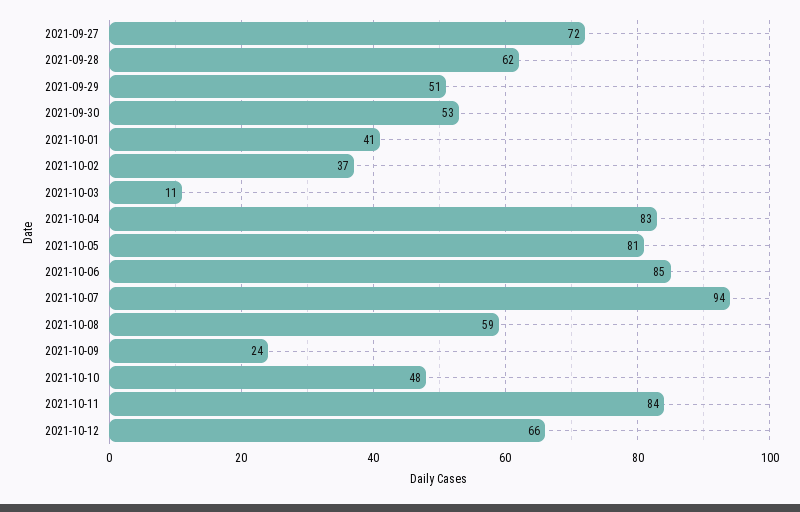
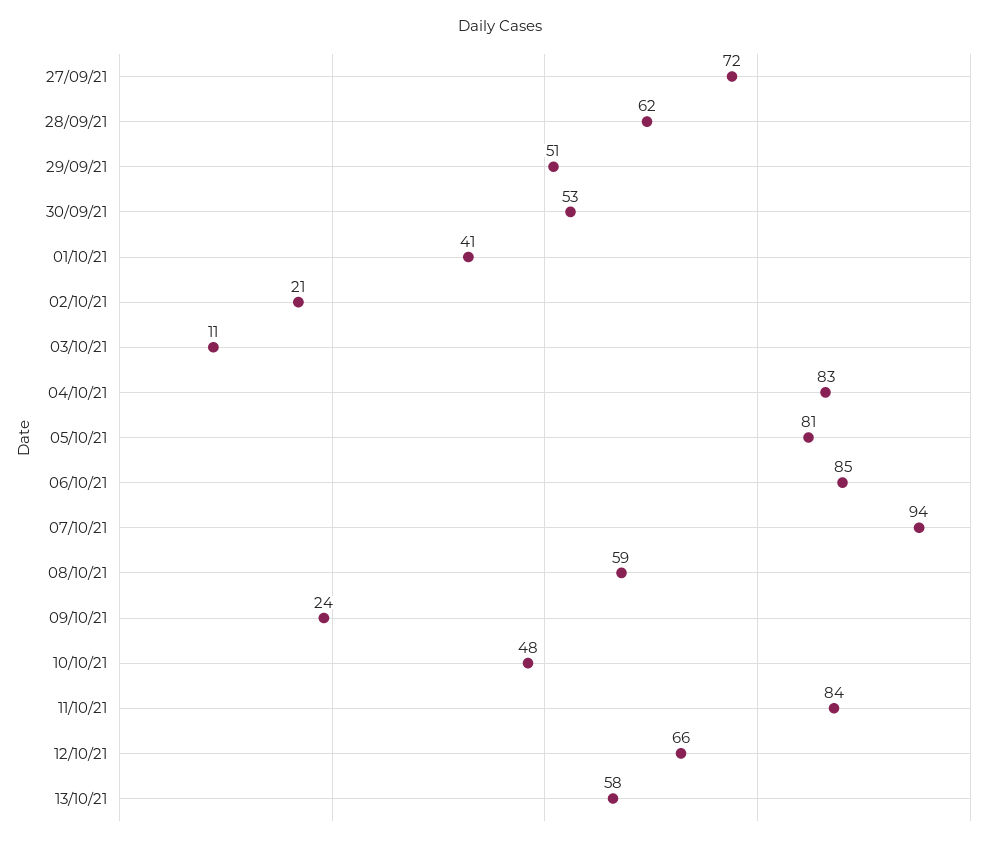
2021-10-02: 37 -> 21
13/10/21: none -> 58

